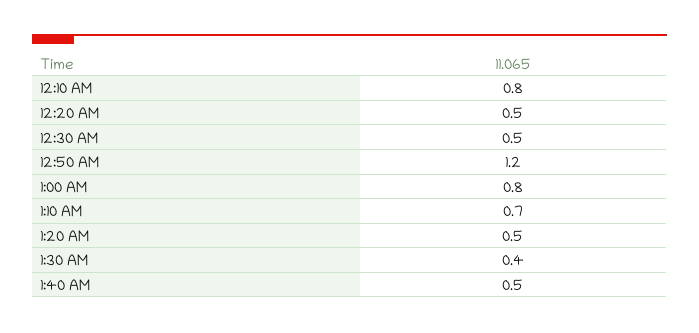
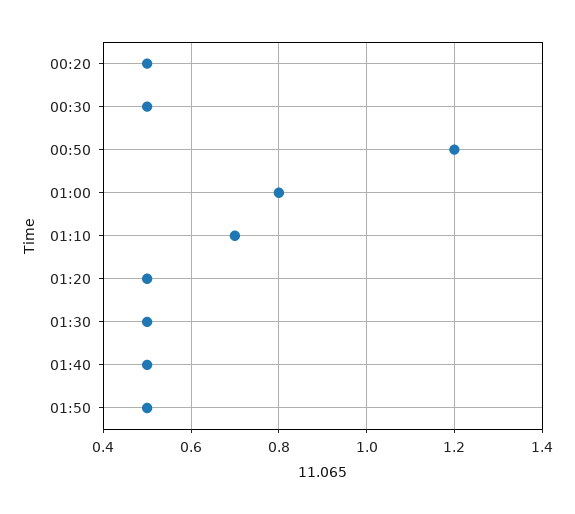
12:10 AM: 0.8 -> none
1:30 AM: 0.4 -> 0.5
01:50: none -> 0.5

